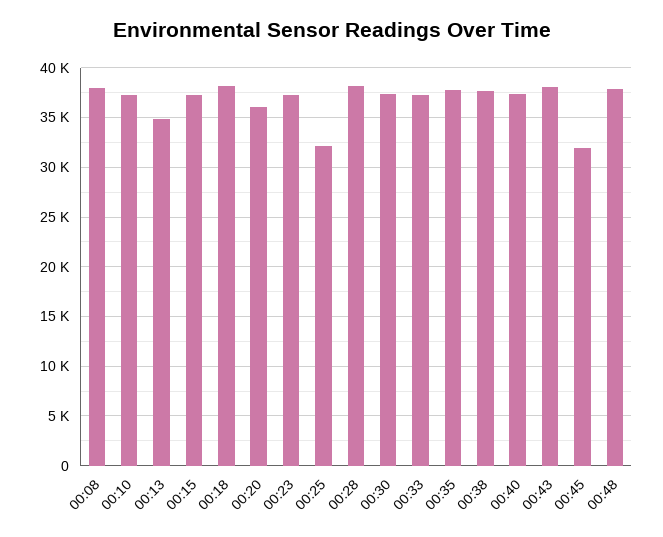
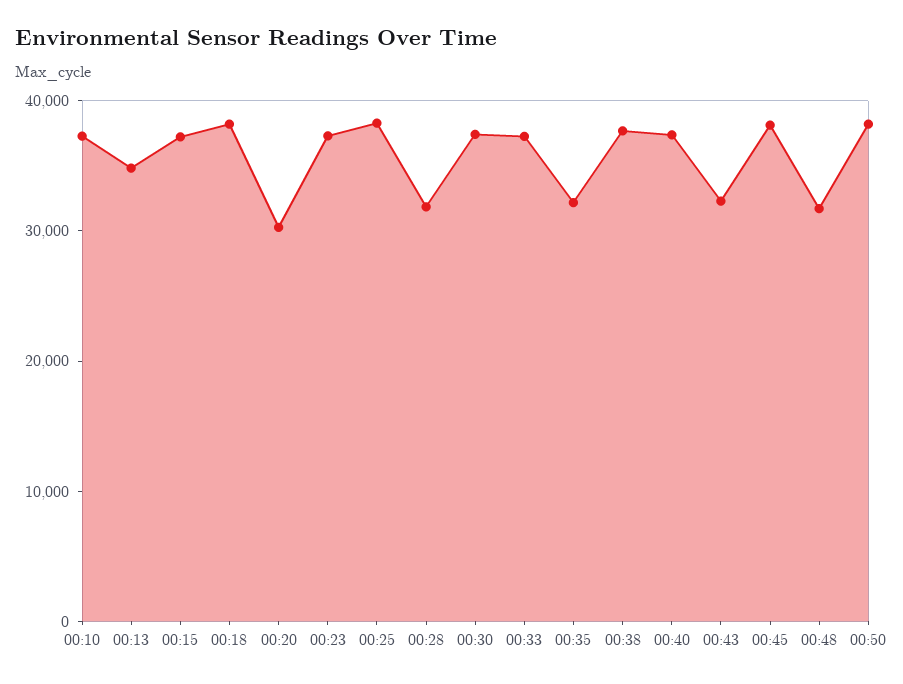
00:08: 38000 -> none
00:20: 36000 -> 30000
00:25: 32000 -> 38000
00:28: 38000 -> 32000
00:35: 38000 -> 32000
00:43: 38000 -> 32000
00:45: 32000 -> 38000
00:48: 38000 -> 32000
00:50: none -> 38000

